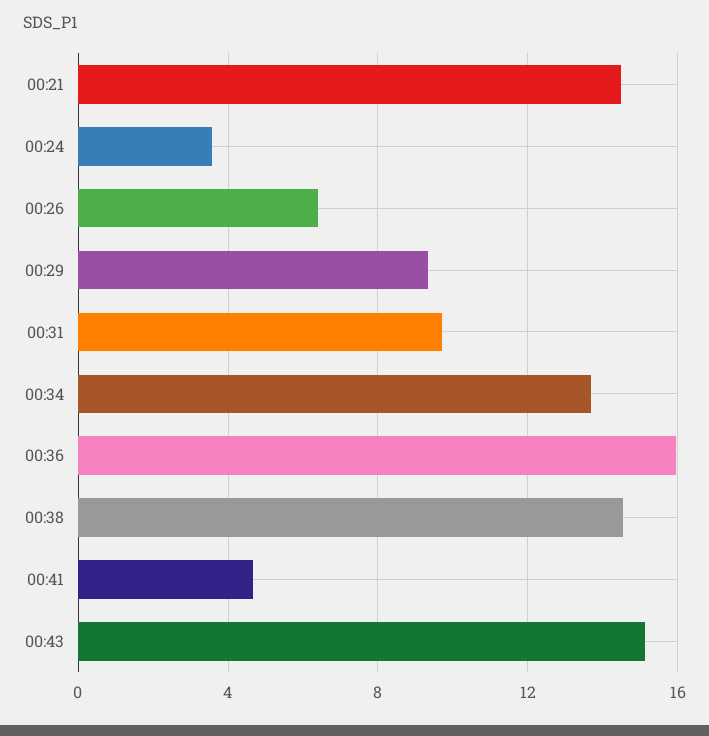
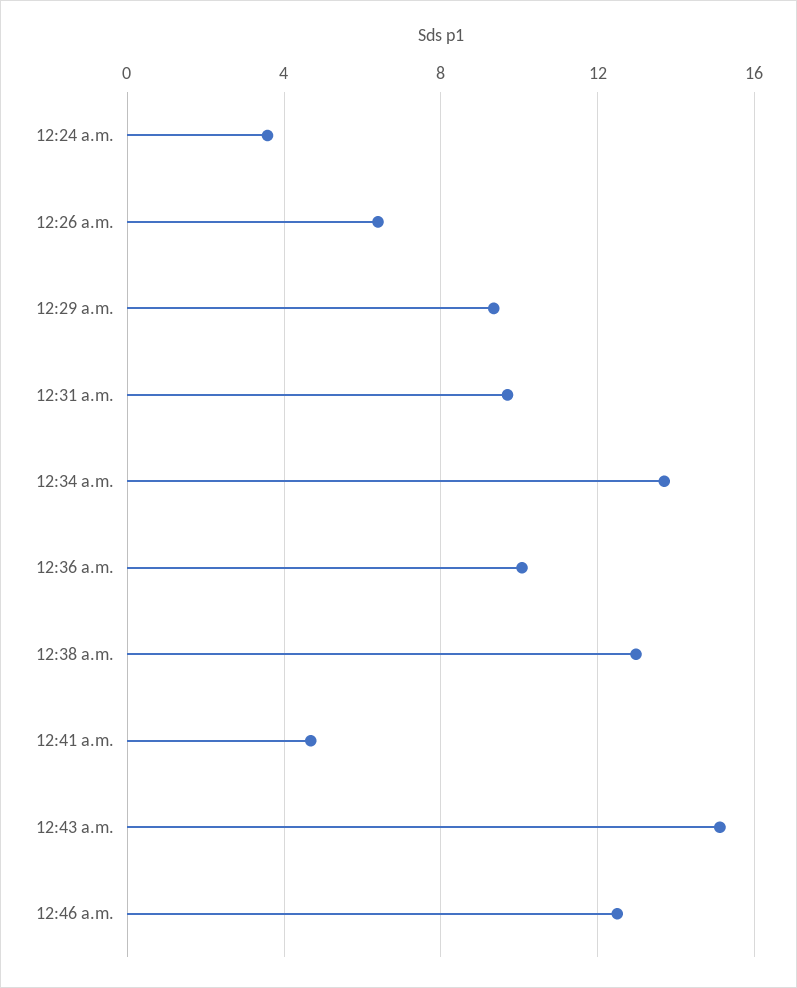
00:21: 14.5 -> none
00:36: 16 -> 10
00:38: 14.5 -> 13
12:46 a.m.: none -> 12.5

